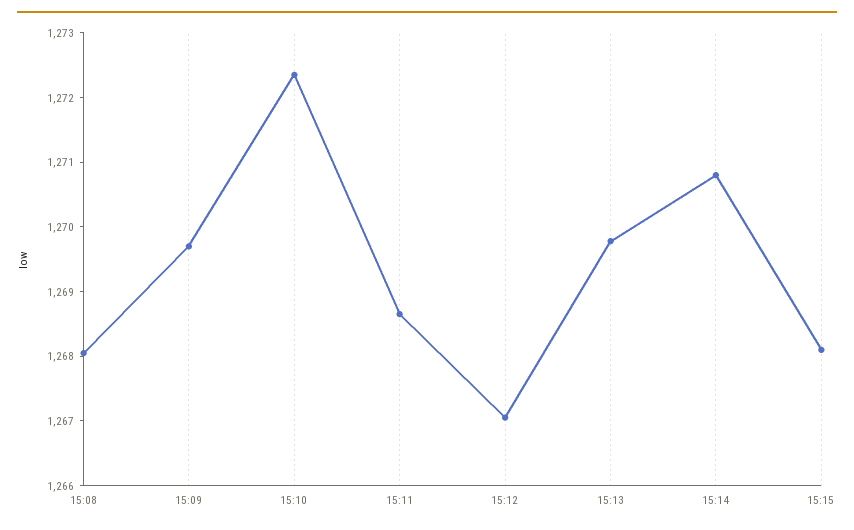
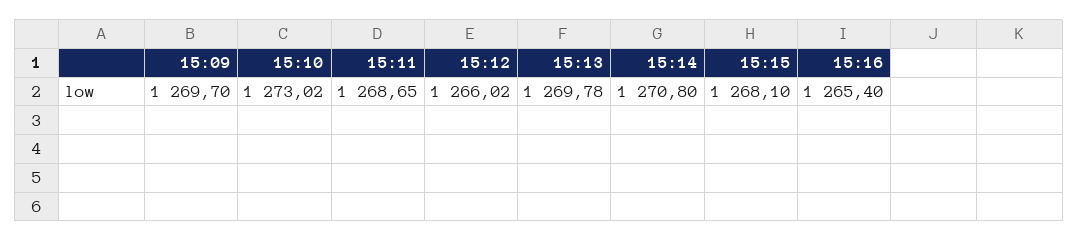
15:08: 1268 -> none
15:10: 1272.4 -> 1273.02
15:12: 1267 -> 1266.02
15:16: none -> 1265.4

